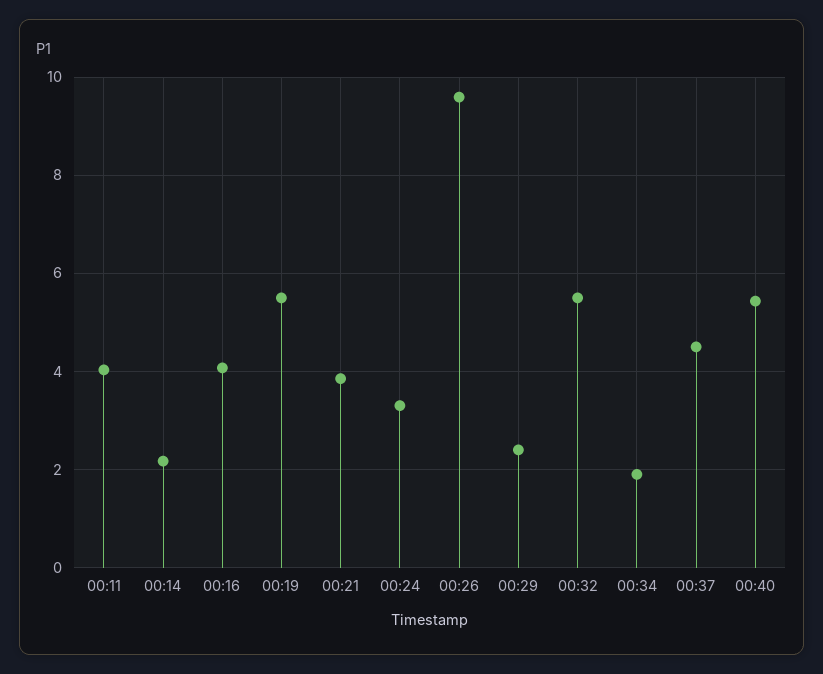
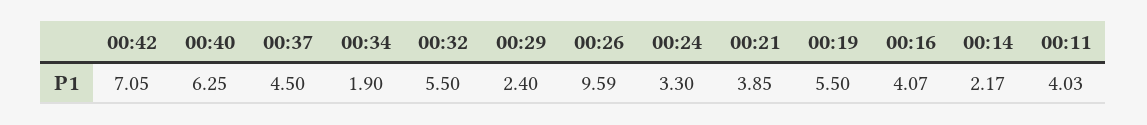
00:40: 5.4 -> 6.25
00:42: none -> 7.05

